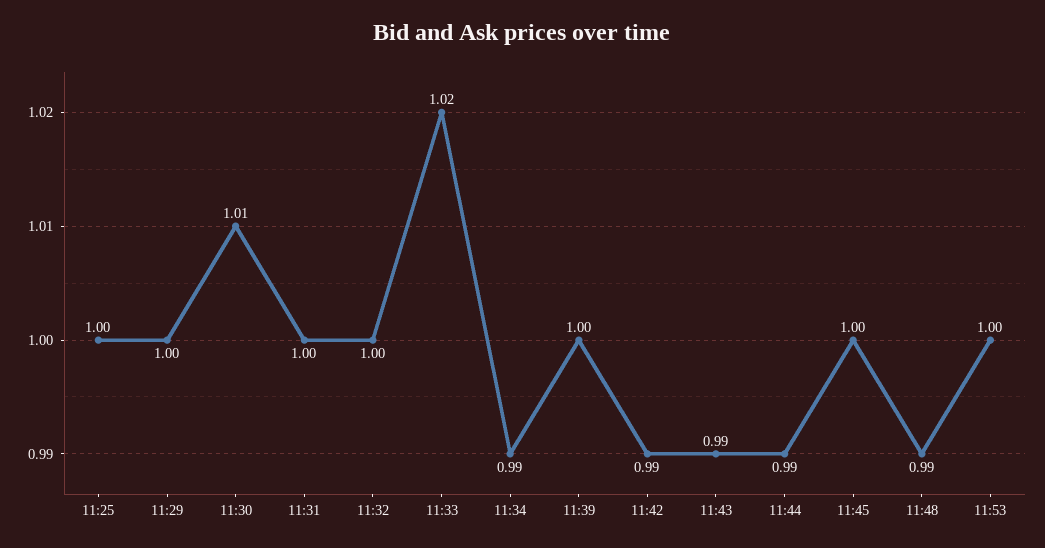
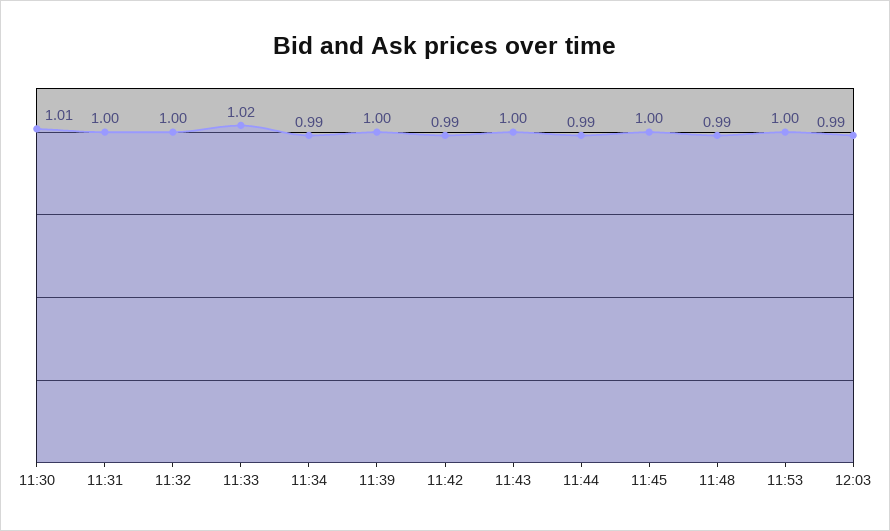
11:25: 1 -> none
11:29: 1 -> none
11:43: 0.99 -> 1
12:03: none -> 0.99

